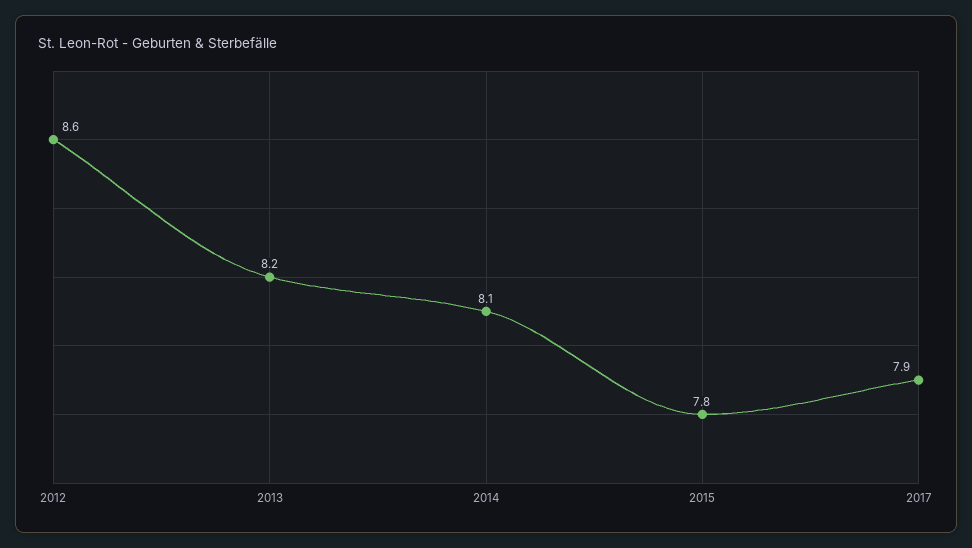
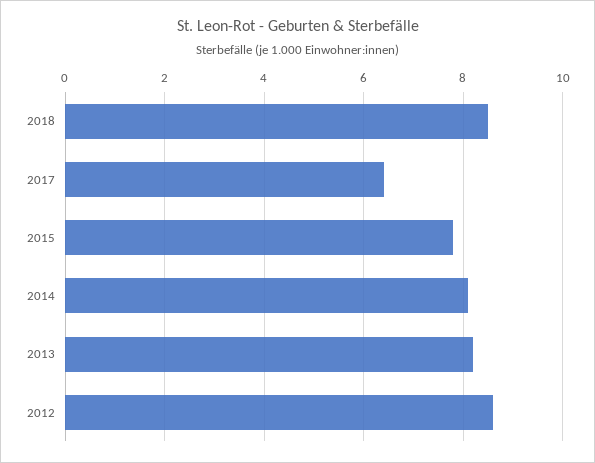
2017: 7.9 -> 6.5
2018: none -> 8.5

